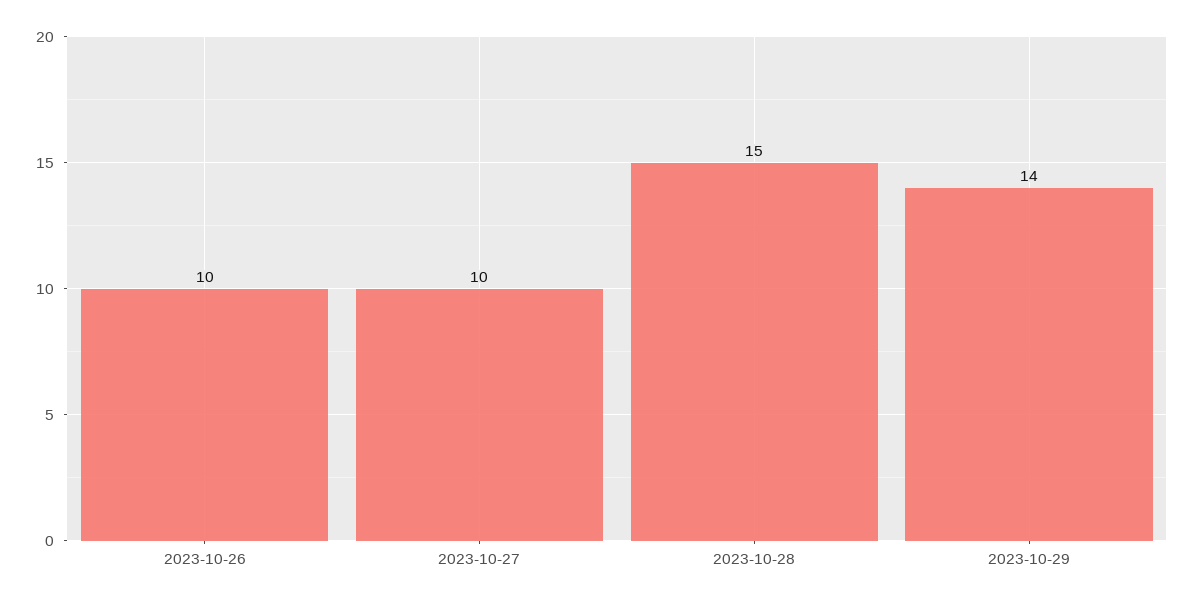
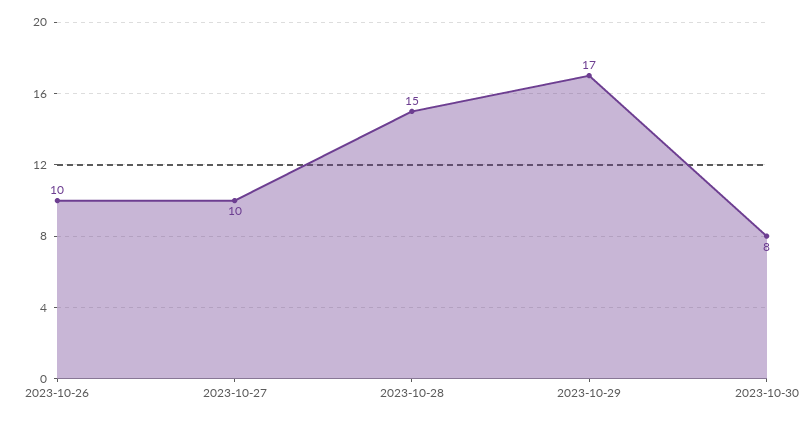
2023-10-29: 14 -> 17
2023-10-30: none -> 8

